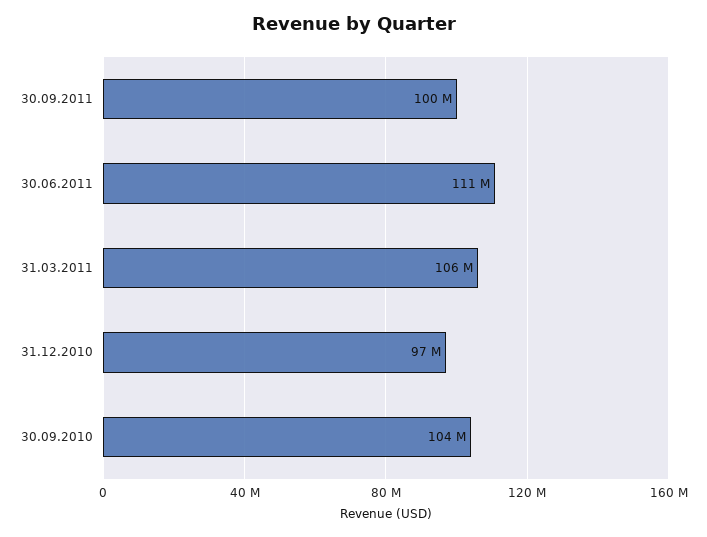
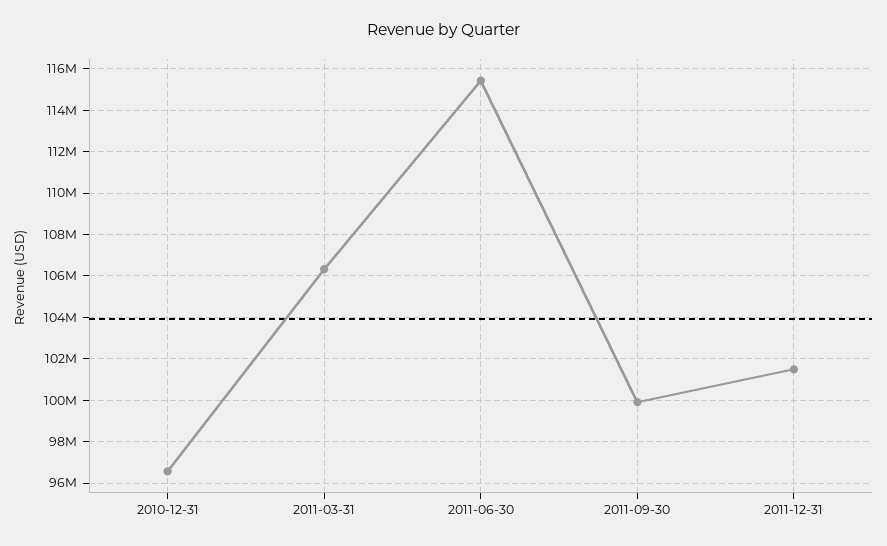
30.06.2011: 111000000 -> 115500000
30.09.2010: 104000000 -> none
2011-12-31: none -> 101500000

